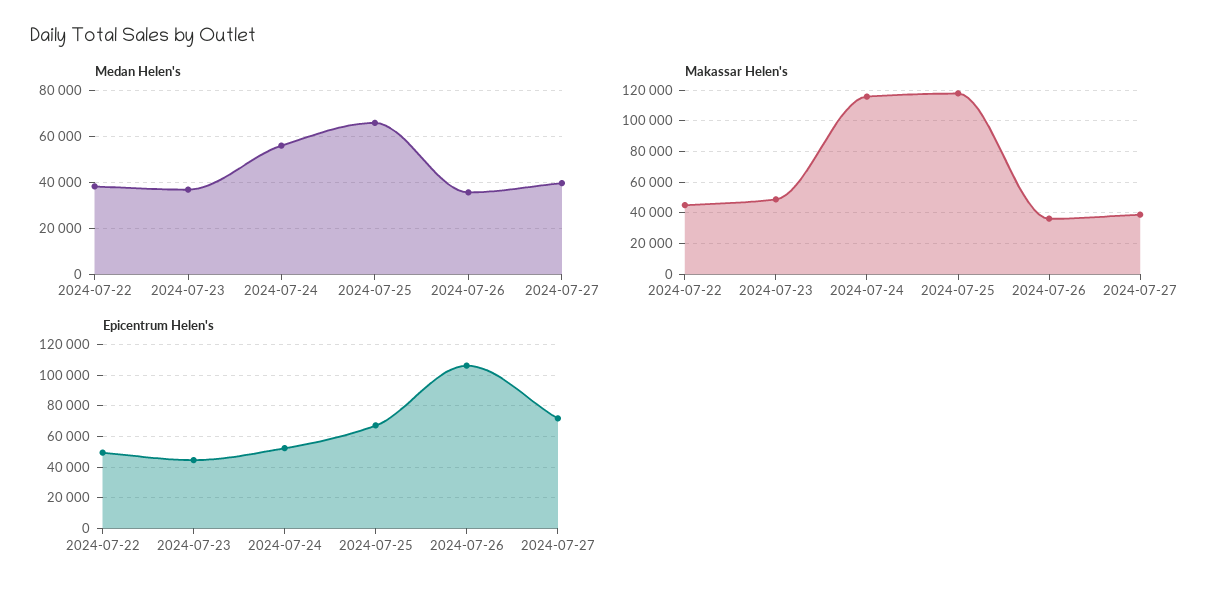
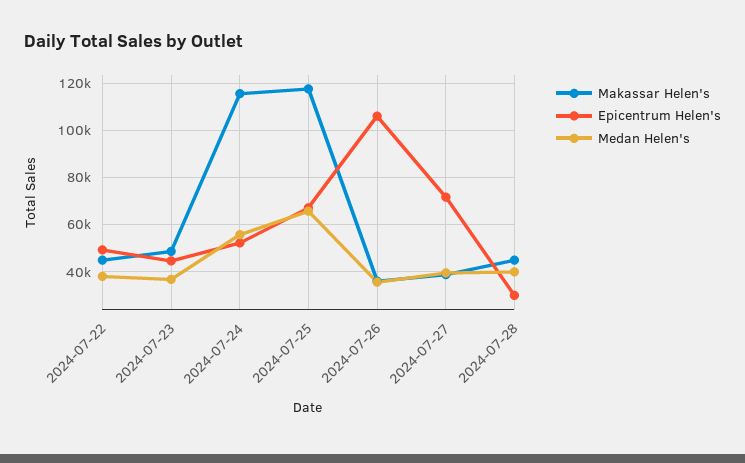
Makassar Helen's, 2024-07-28: none -> 45000
Epicentrum Helen's, 2024-07-28: none -> 30000
Medan Helen's, 2024-07-28: none -> 40000

